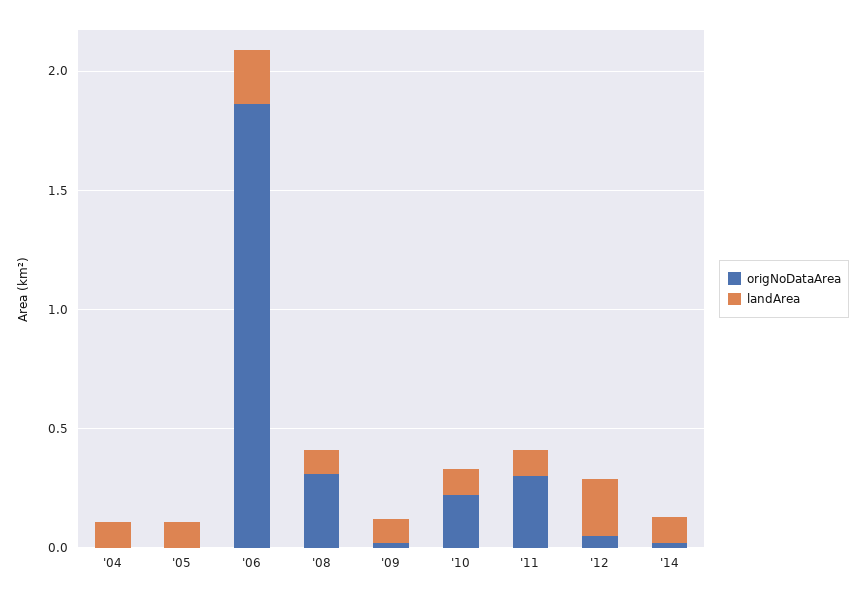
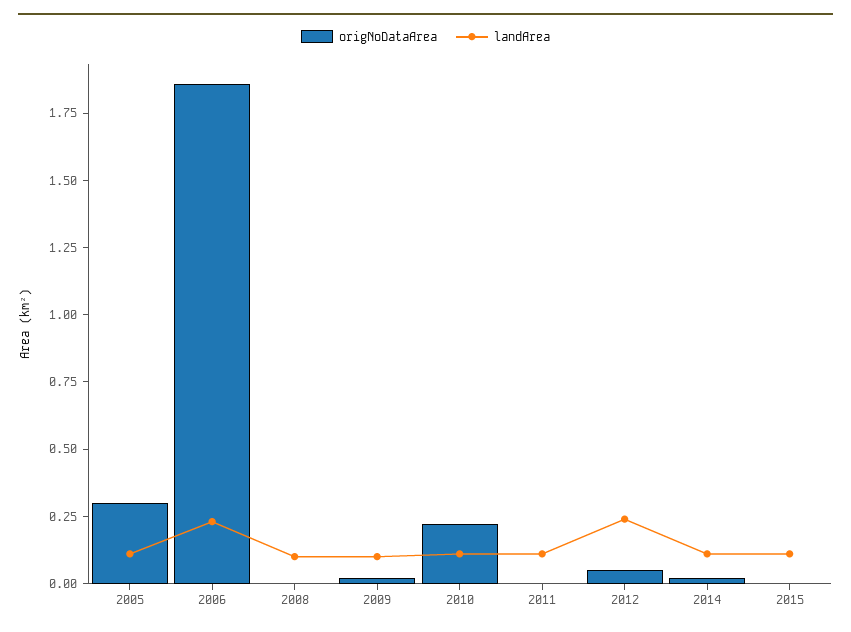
origNoDataArea, '04: 0 -> none
landArea, '04: 0.1 -> none
origNoDataArea, '05: 0 -> 0.3
origNoDataArea, '08: 0.3 -> 0
origNoDataArea, '11: 0.3 -> 0
origNoDataArea, 2015: none -> 0
landArea, 2015: none -> 0.1

